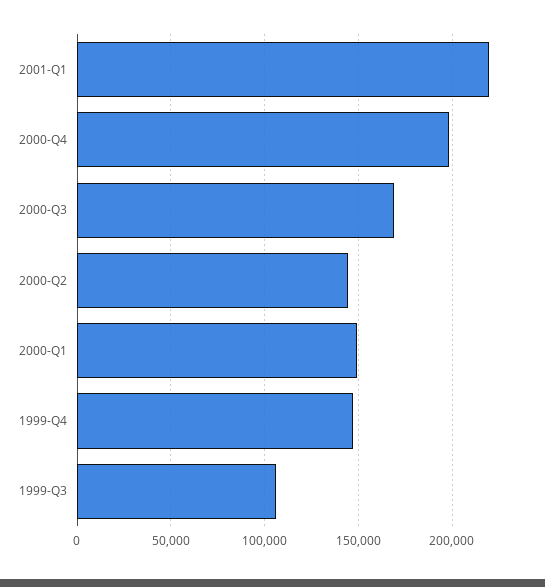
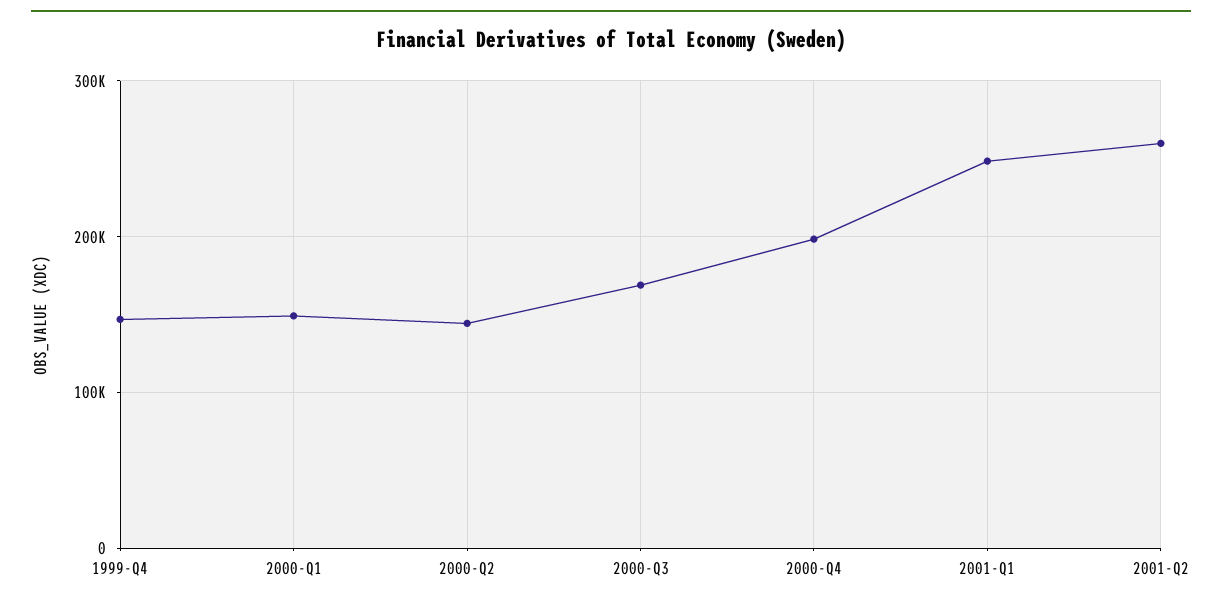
2001-Q1: 220000 -> 250000
1999-Q3: 105000 -> none
2001-Q2: none -> 260000

